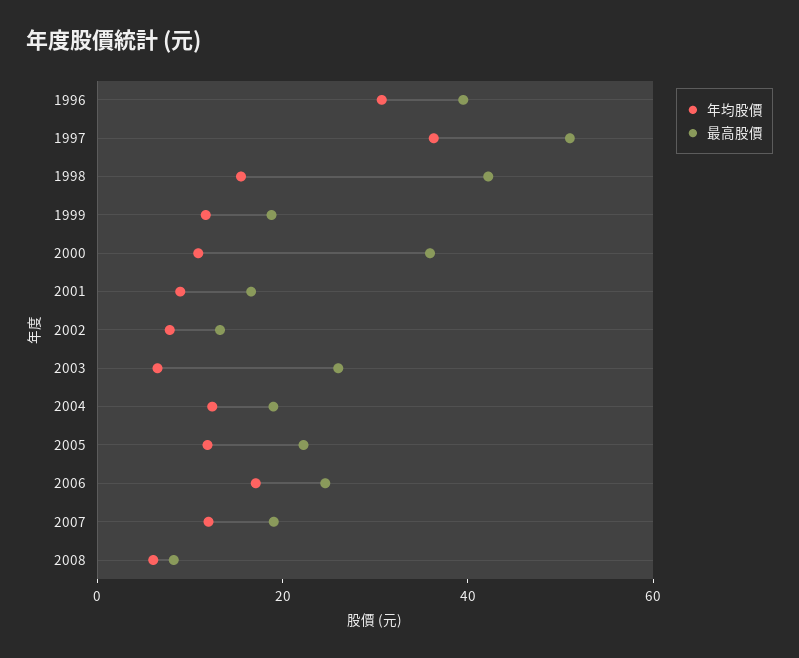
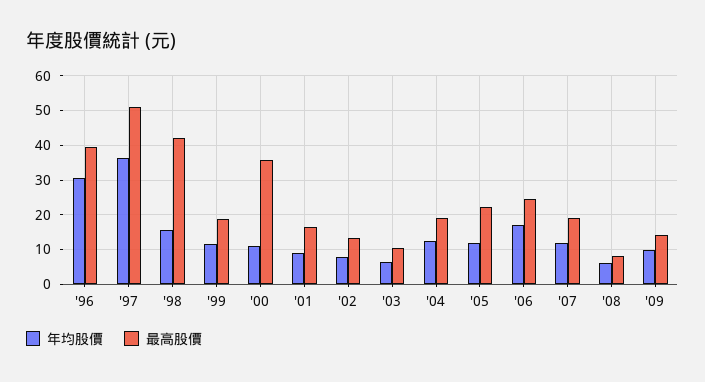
最高股價, 2003: 25 -> 10
年均股價, '09: none -> 10
最高股價, '09: none -> 14

